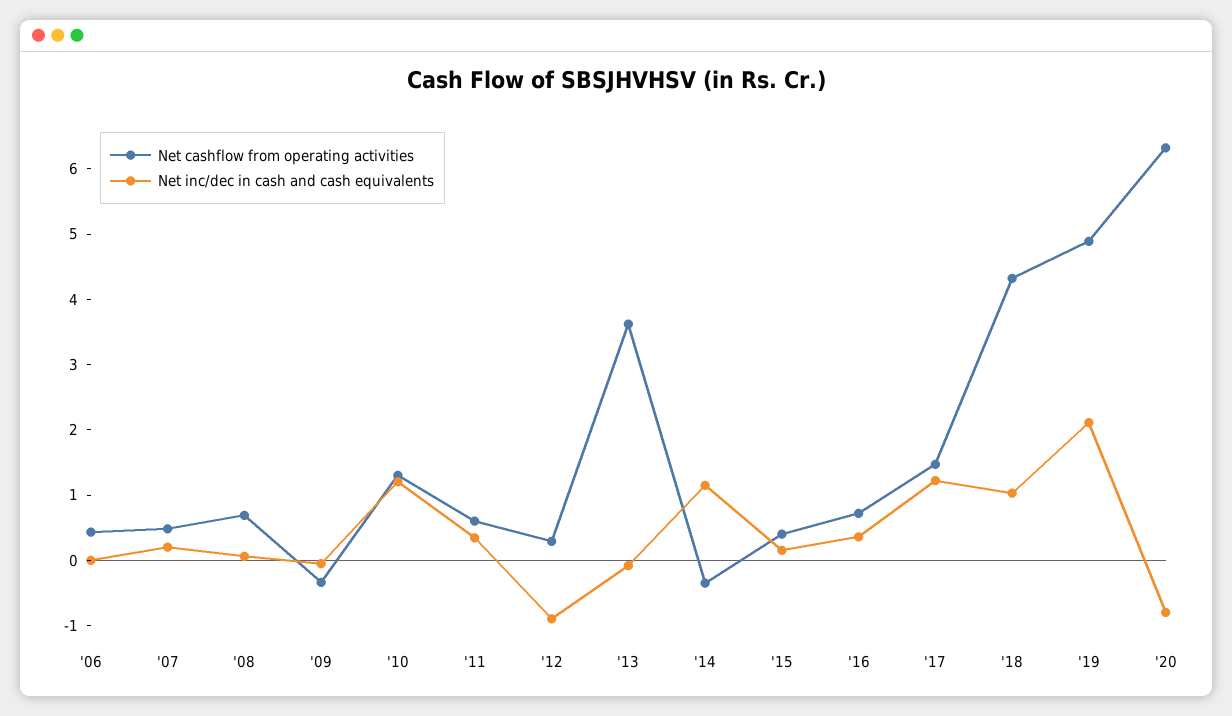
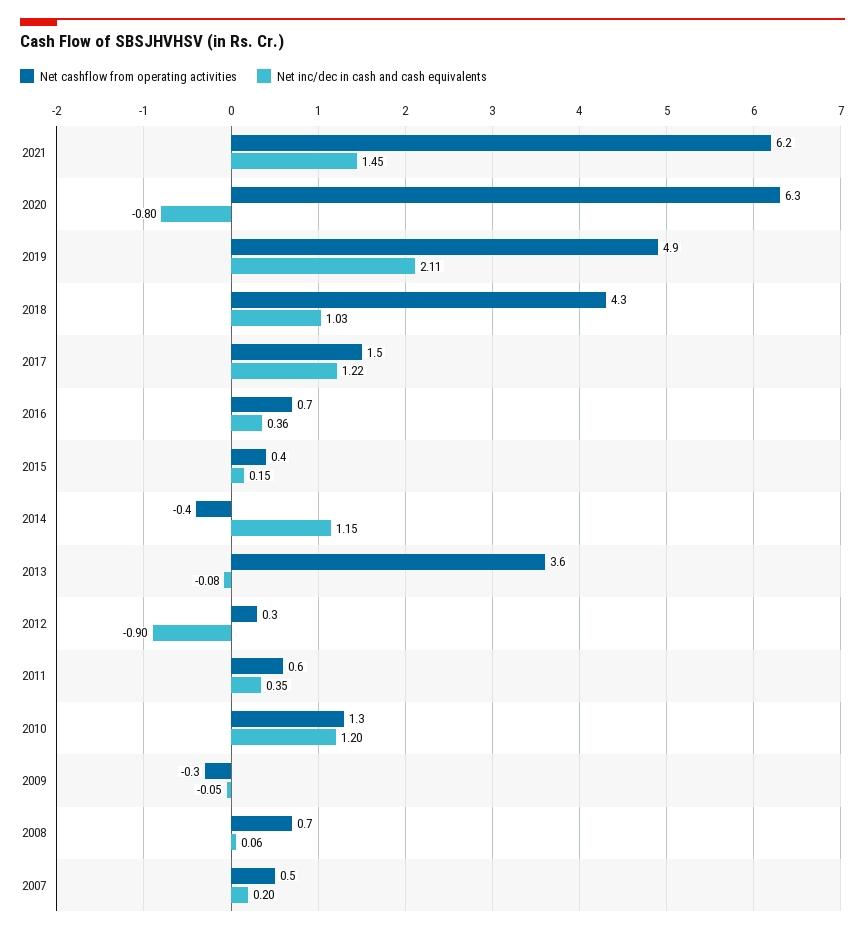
Net cashflow from operating activities, '06: 0.4 -> none
Net inc/dec in cash and cash equivalents, '06: 0 -> none
Net cashflow from operating activities, 2021: none -> 6.2
Net inc/dec in cash and cash equivalents, 2021: none -> 1.45

